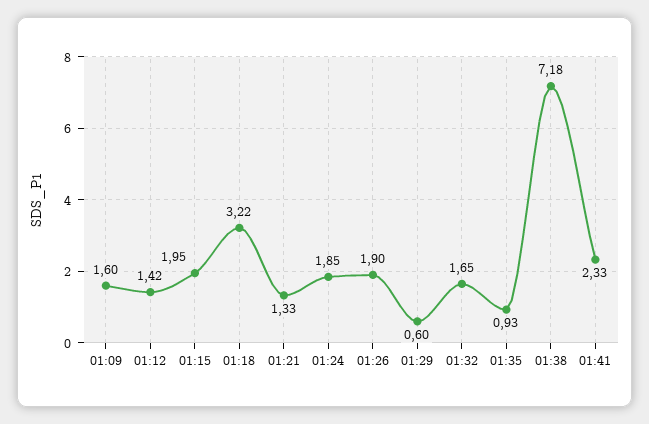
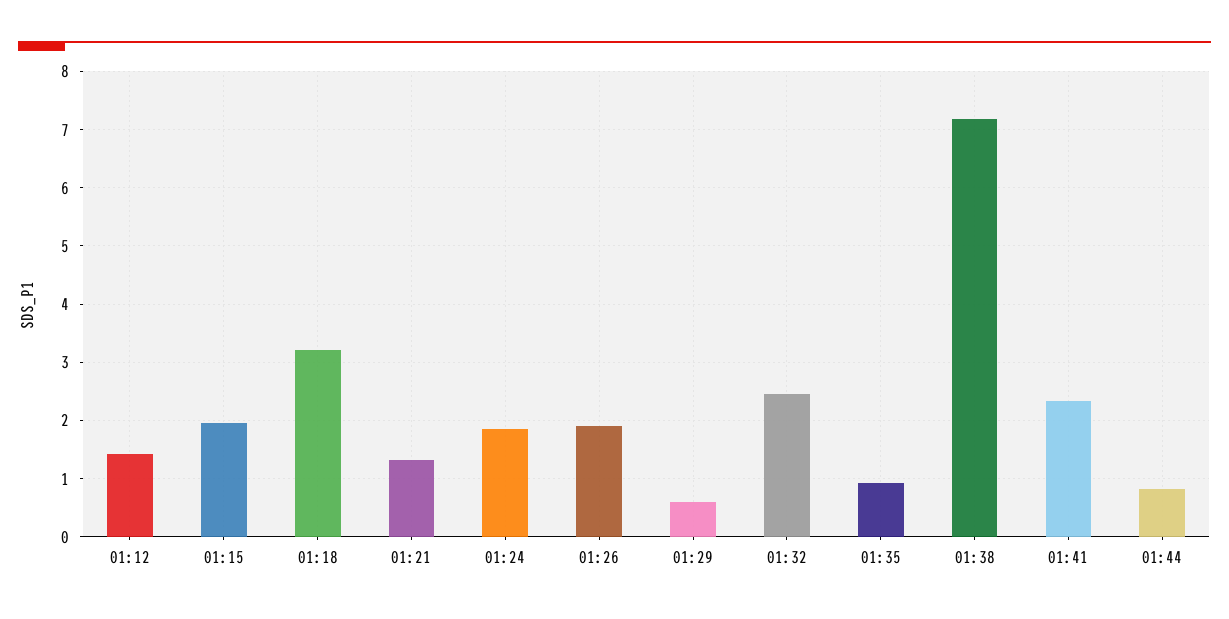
01:09: 1.6 -> none
01:32: 1.65 -> 2.4
01:44: none -> 0.8

